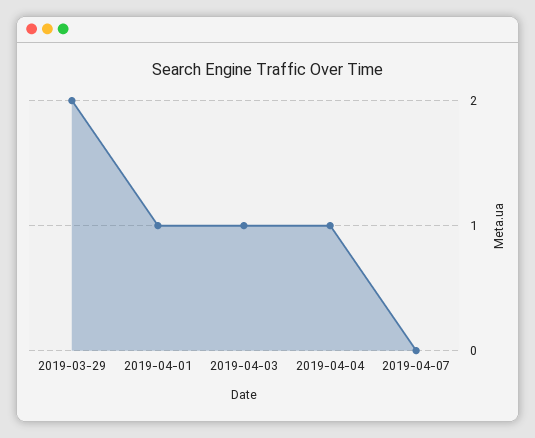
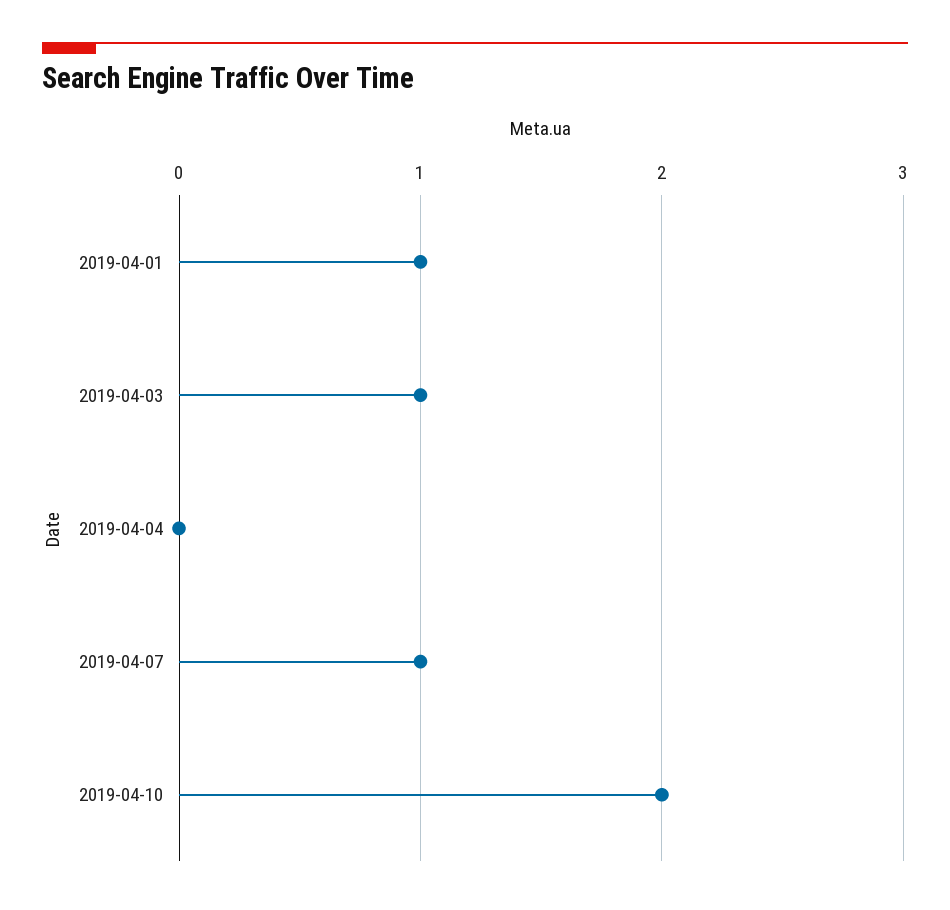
2019-03-29: 2 -> none
2019-04-04: 1 -> 0
2019-04-07: 0 -> 1
2019-04-10: none -> 2

